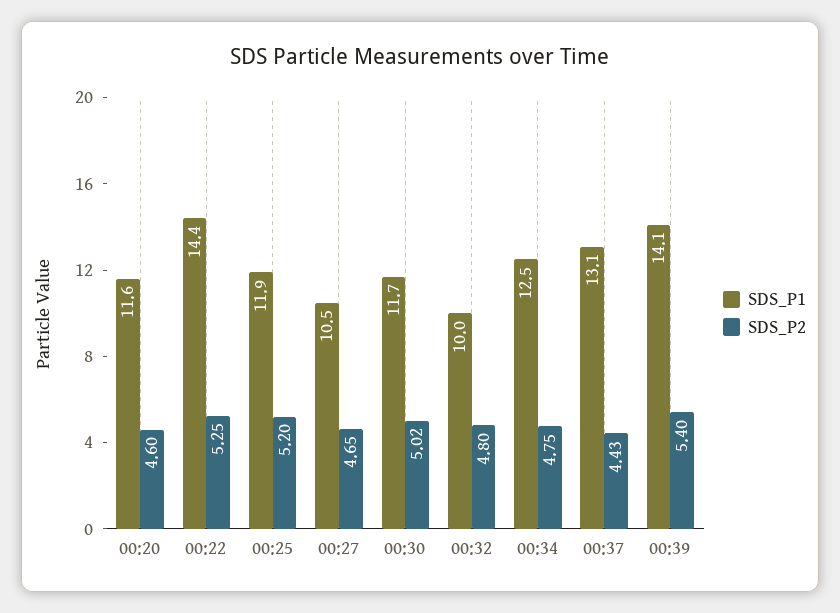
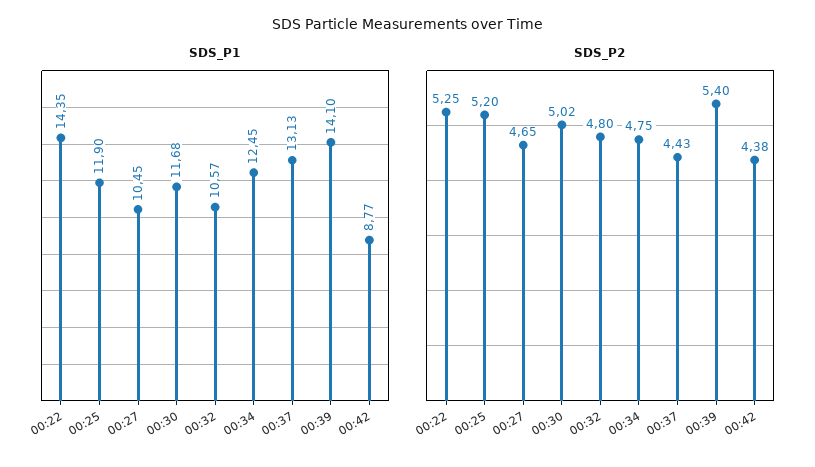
SDS_P1, 00:20: 11.6 -> none
SDS_P2, 00:20: 4.6 -> none
SDS_P1, 00:32: 10 -> 10.57
SDS_P1, 00:42: none -> 8.77
SDS_P2, 00:42: none -> 4.38

